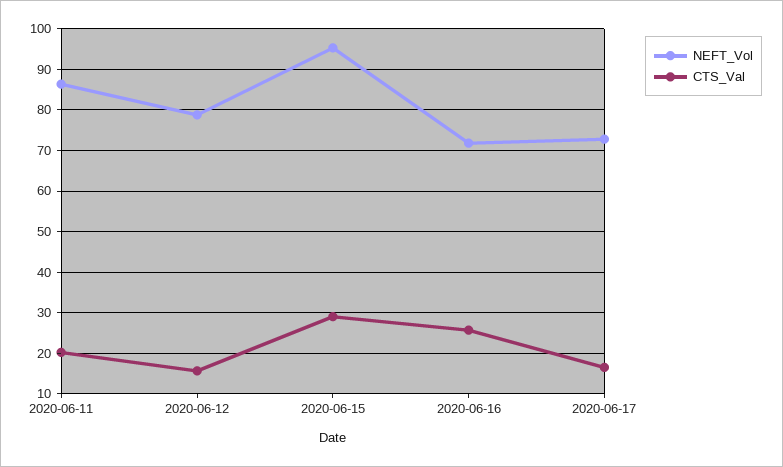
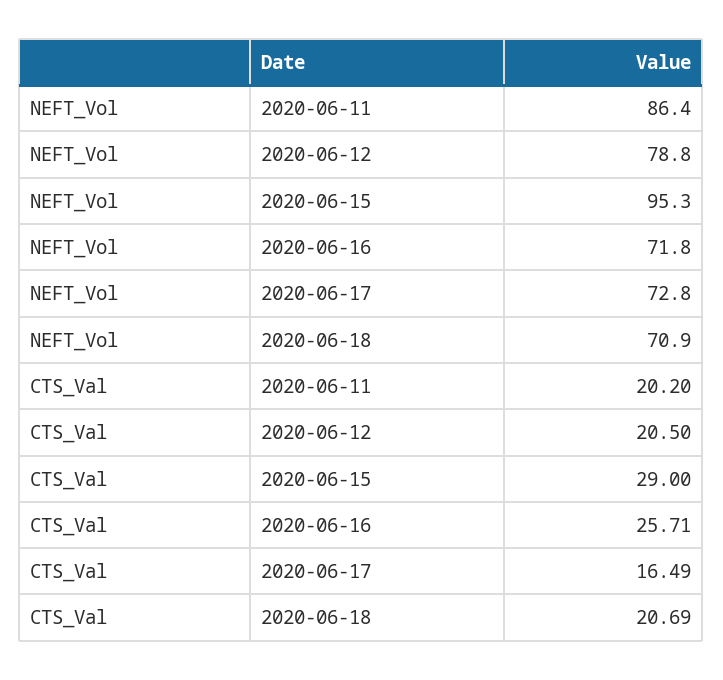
CTS_Val, 2020-06-12: 16 -> 20.5
NEFT_Vol, 2020-06-18: none -> 70.9
CTS_Val, 2020-06-18: none -> 20.69

